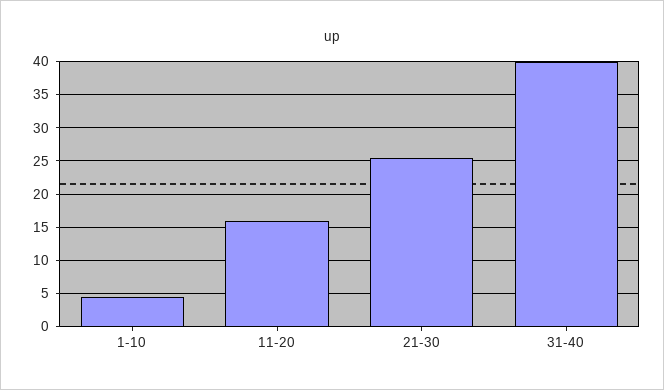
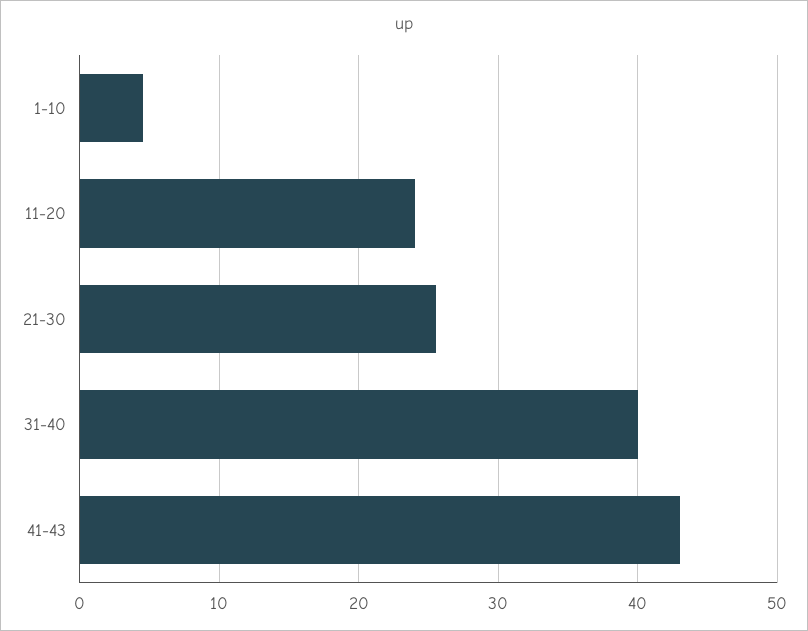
11-20: 16 -> 24
41-43: none -> 43

